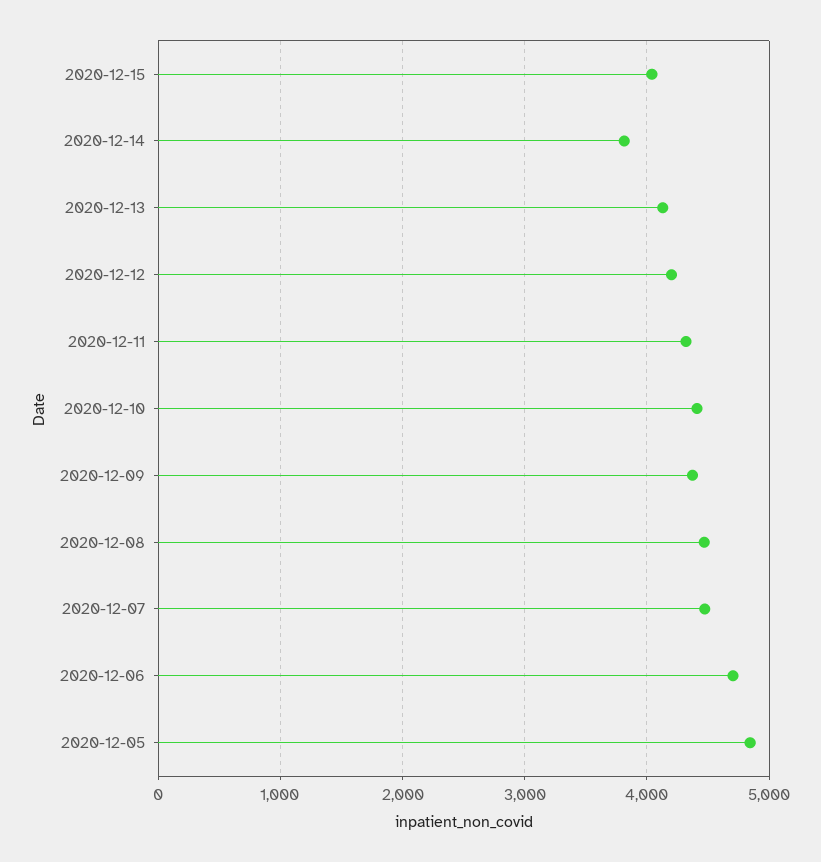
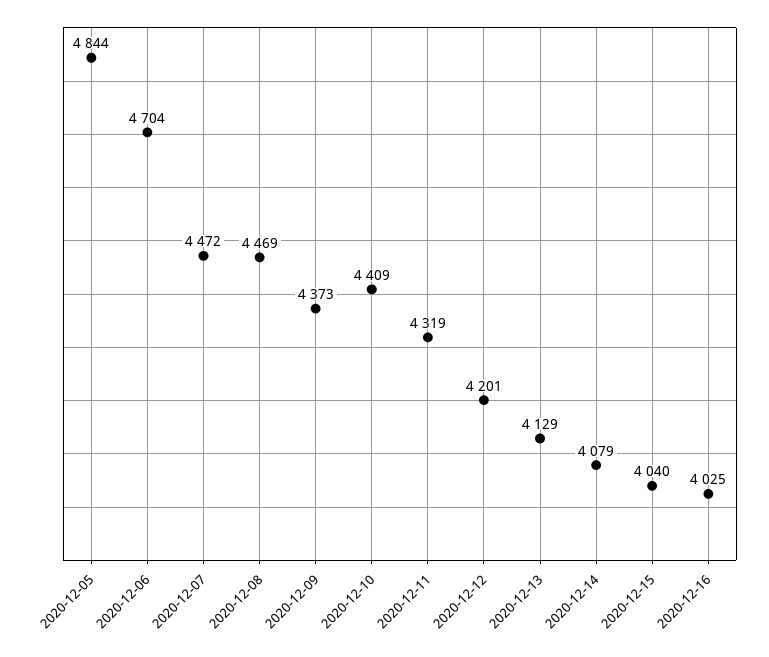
2020-12-14: 3800 -> 4079
2020-12-16: none -> 4025

